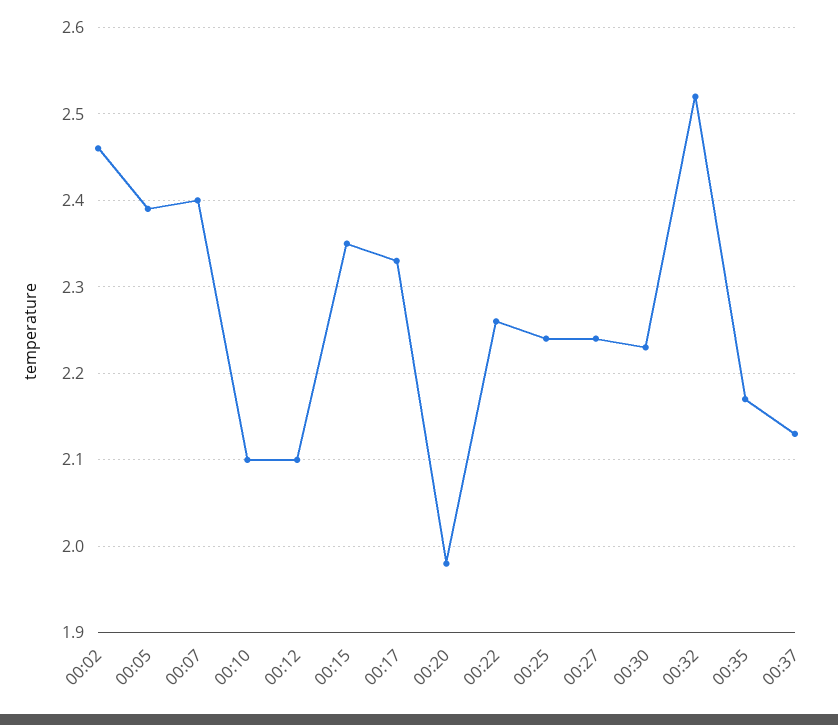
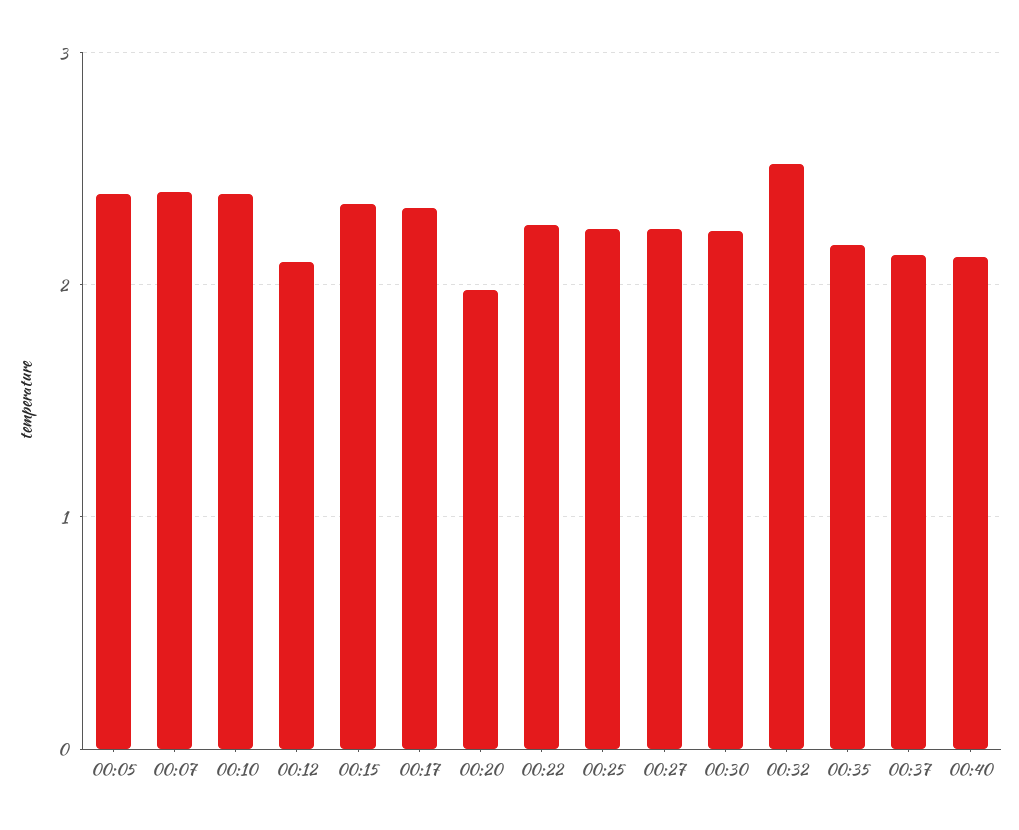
00:02: 2.46 -> none
00:10: 2.1 -> 2.4
00:40: none -> 2.1

